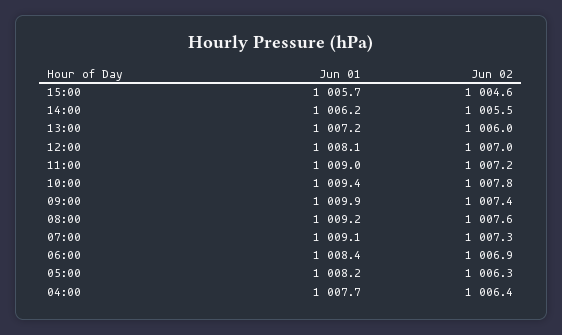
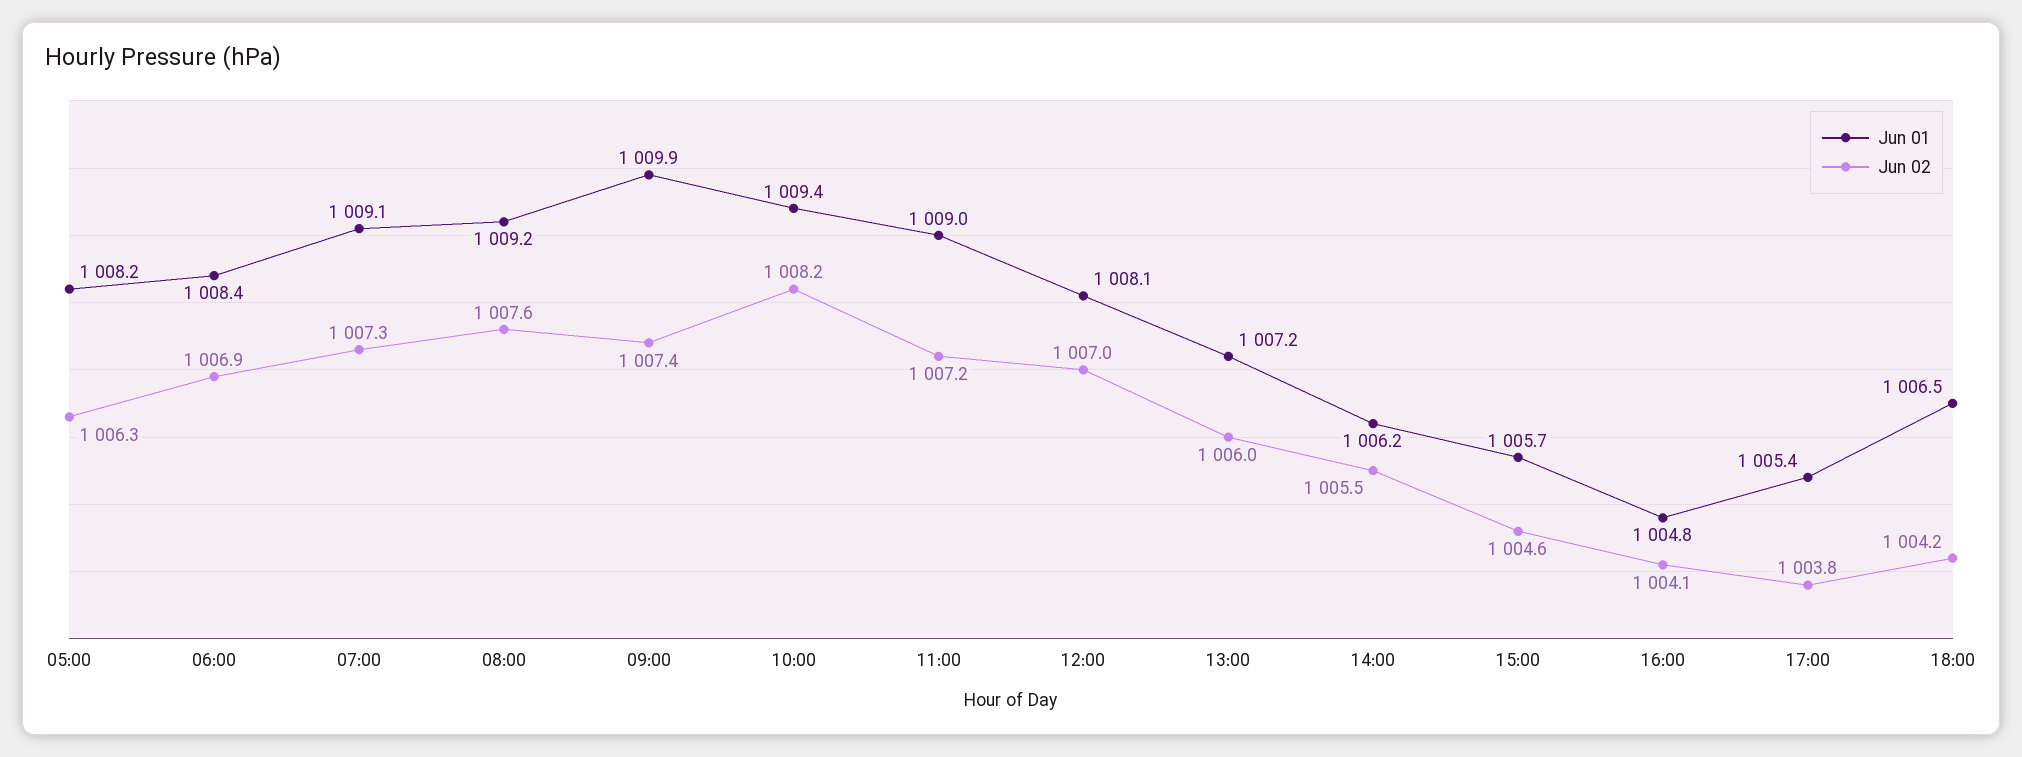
Jun 02, 10:00: 1007.8 -> 1008.2
Jun 01, 04:00: 1007.7 -> none
Jun 02, 04:00: 1006.4 -> none
Jun 01, 16:00: none -> 1004.8
Jun 02, 16:00: none -> 1004.1
Jun 01, 17:00: none -> 1005.4
Jun 02, 17:00: none -> 1003.8
Jun 01, 18:00: none -> 1006.5
Jun 02, 18:00: none -> 1004.2

